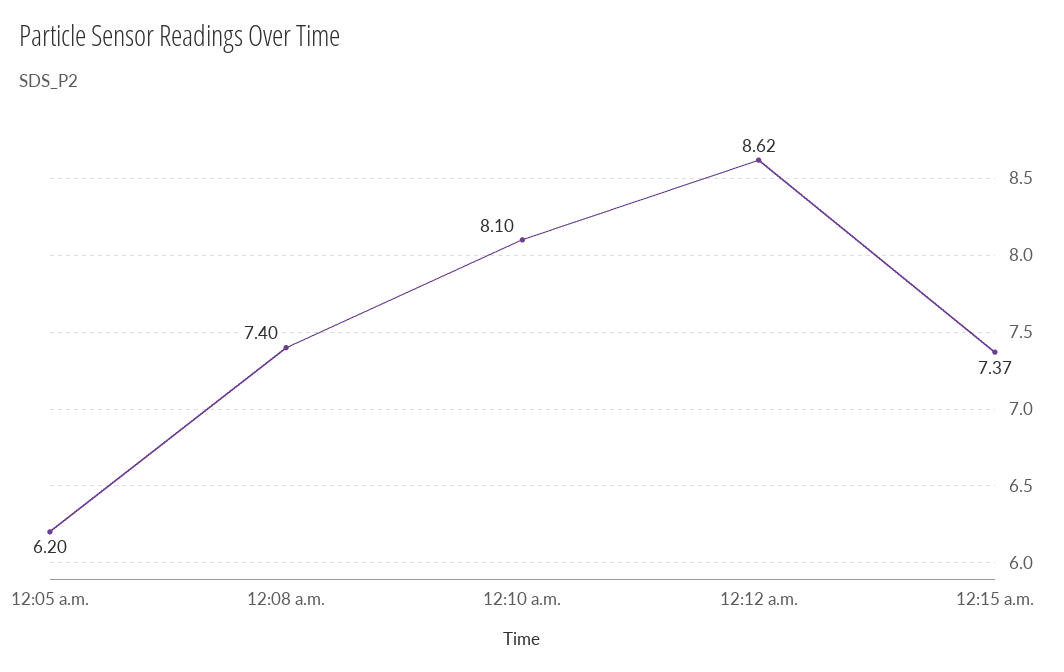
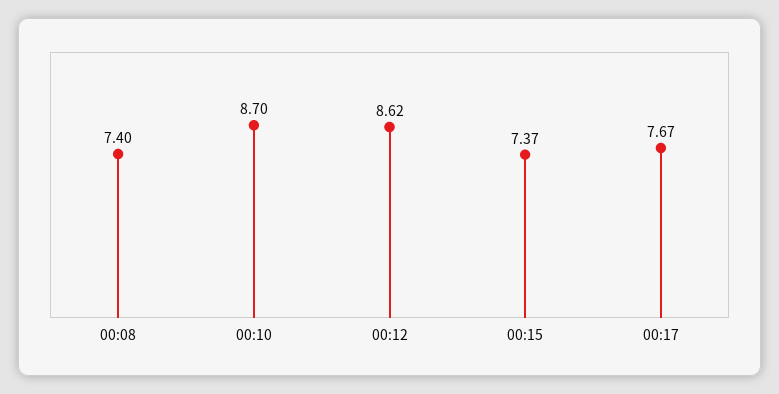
12:05 a.m.: 6.2 -> none
12:10 a.m.: 8.1 -> 8.7
00:17: none -> 7.67

